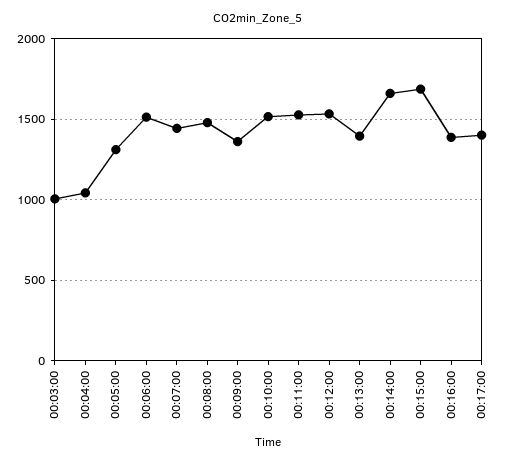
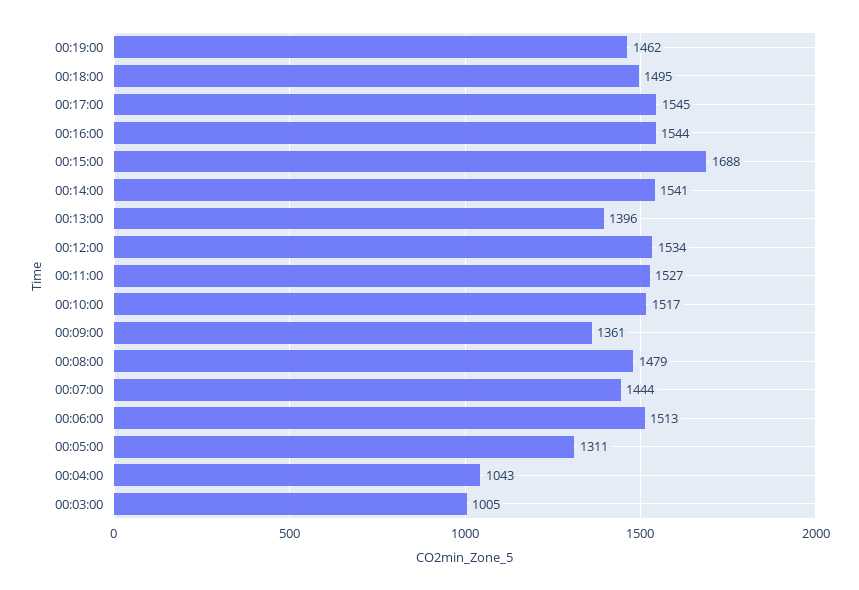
00:14:00: 1650 -> 1541
00:16:00: 1400 -> 1544
00:17:00: 1400 -> 1545
00:19:00: none -> 1462
00:18:00: none -> 1495

